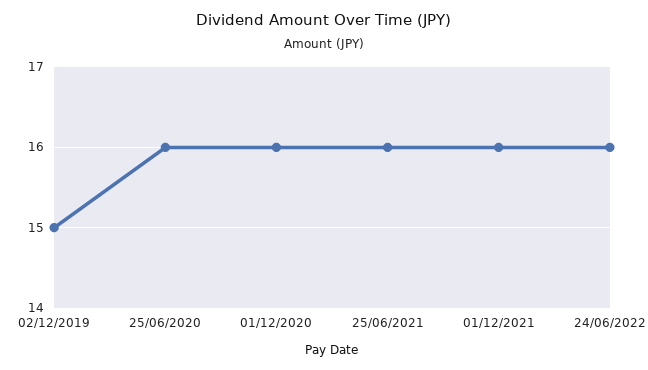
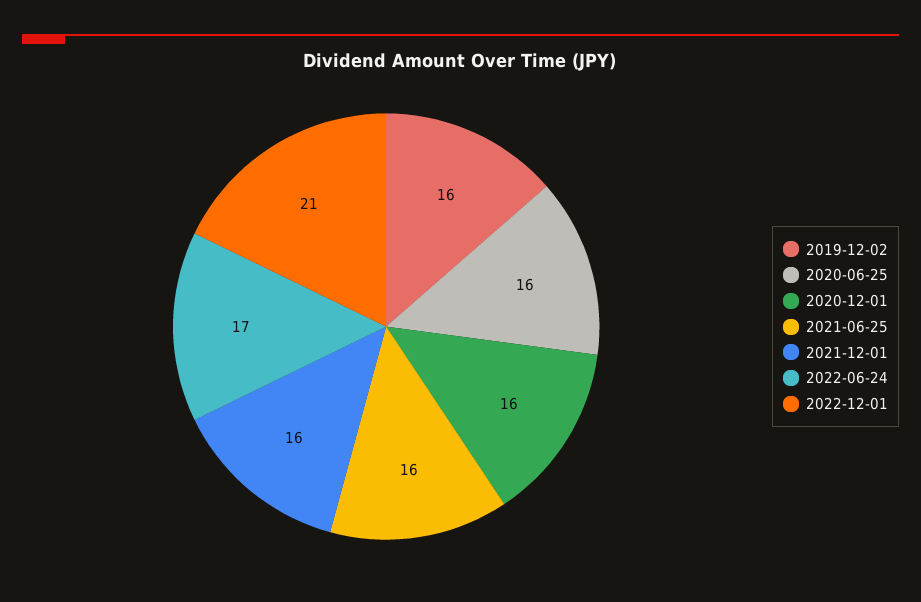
02/12/2019: 15 -> 16
24/06/2022: 16 -> 17
2022-12-01: none -> 21

